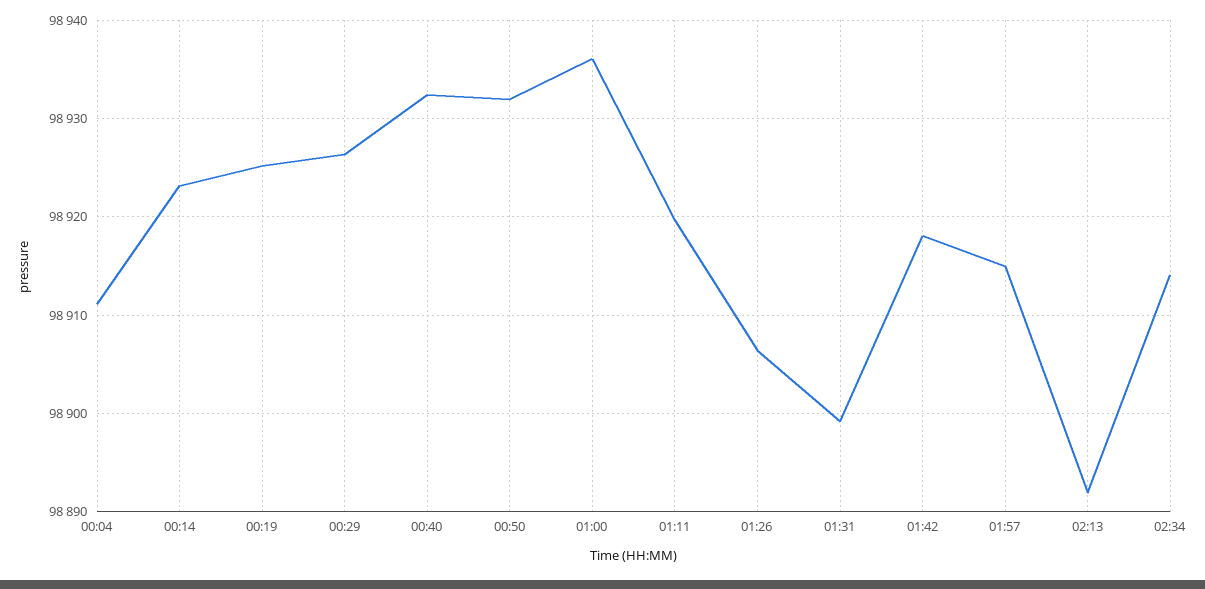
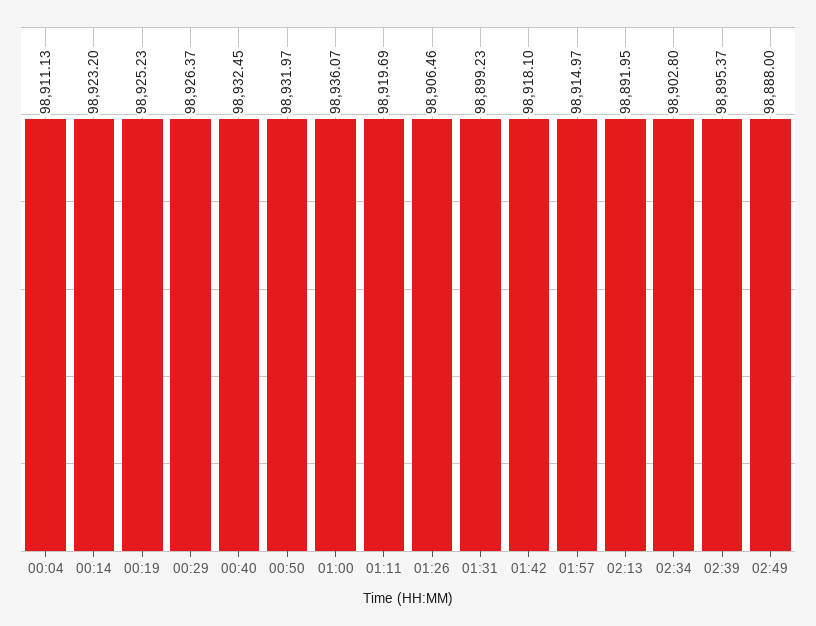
02:34: 98914 -> 98902.8
02:39: none -> 98895.37
02:49: none -> 98888

